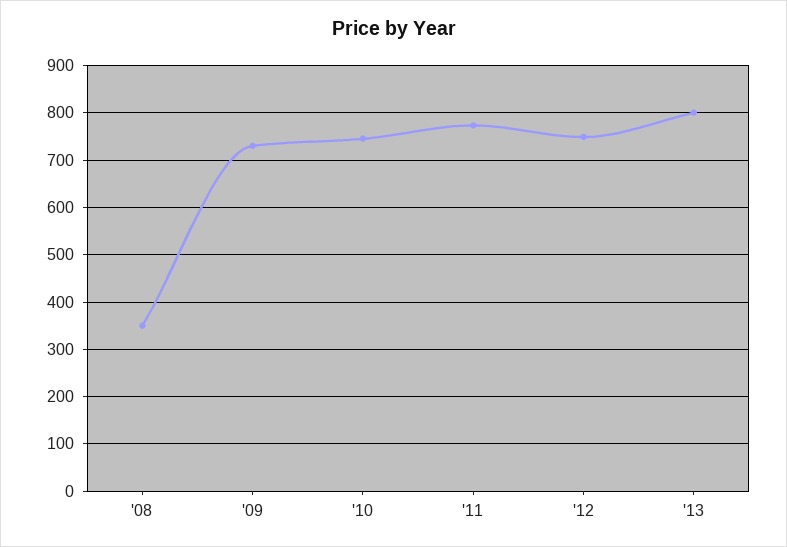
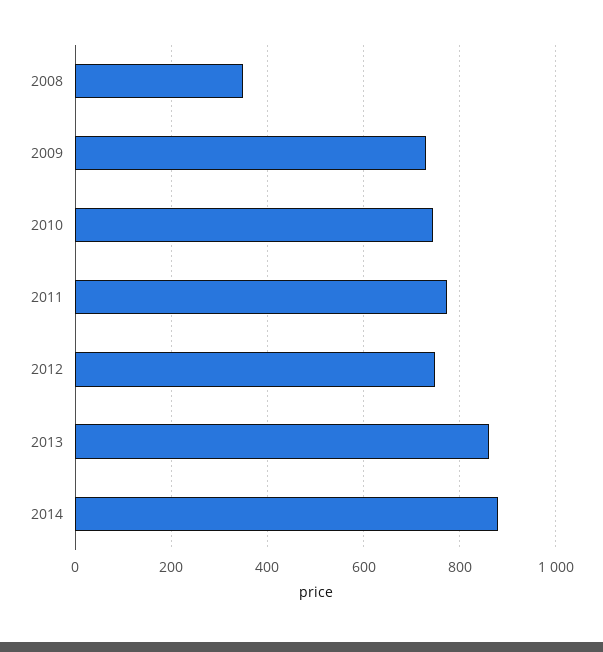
'13: 800 -> 860
2014: none -> 880

